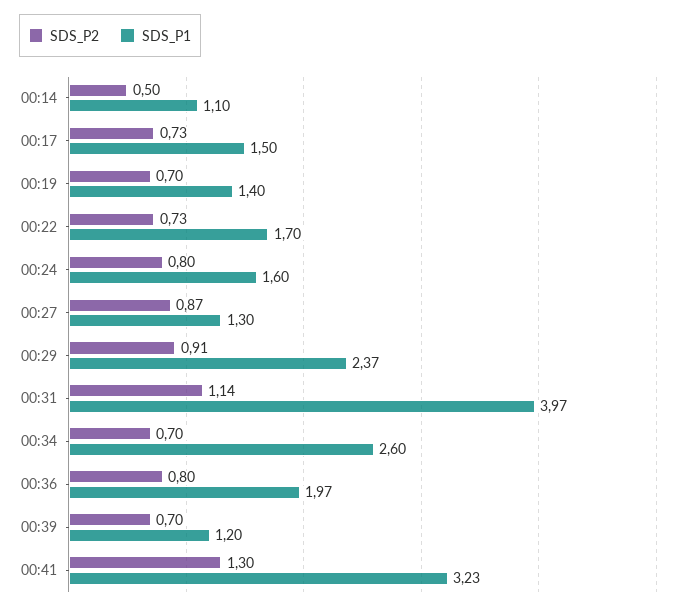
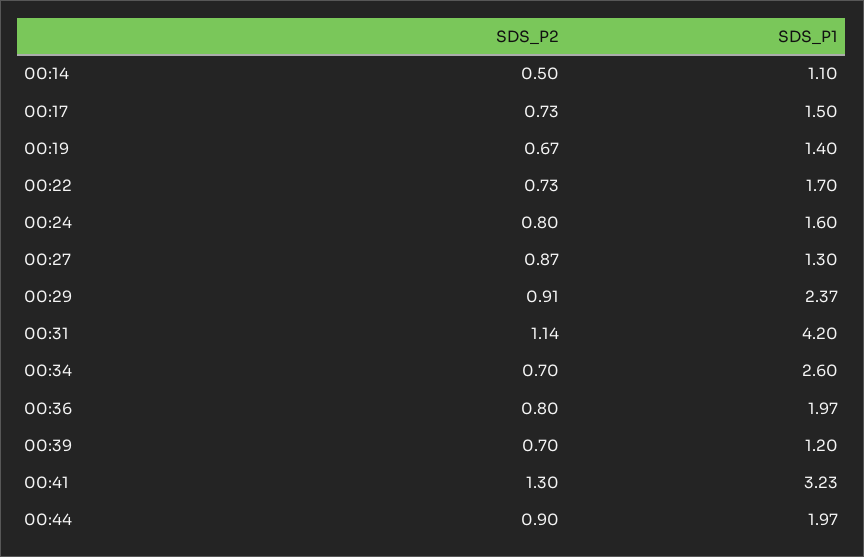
SDS_P2, 00:19: 0.7 -> 0.67
SDS_P1, 00:31: 3.97 -> 4.2
SDS_P2, 00:44: none -> 0.9
SDS_P1, 00:44: none -> 1.97

